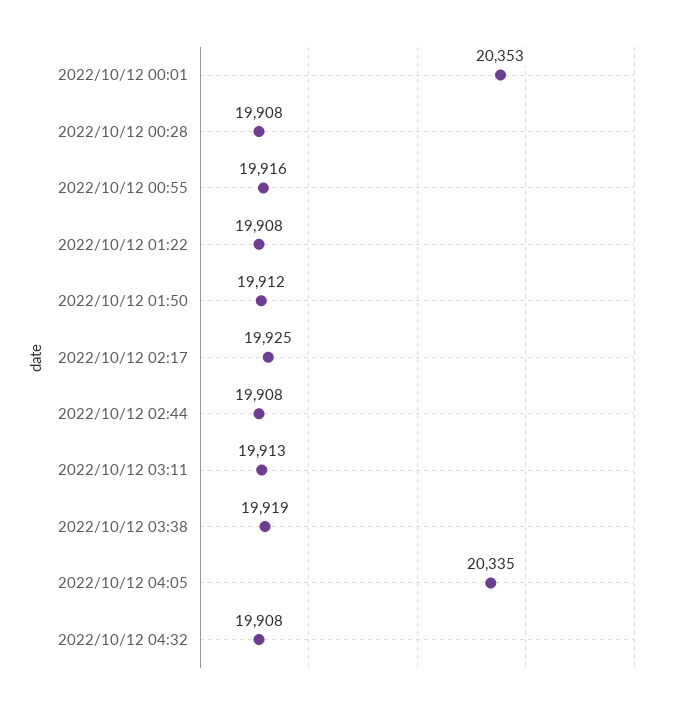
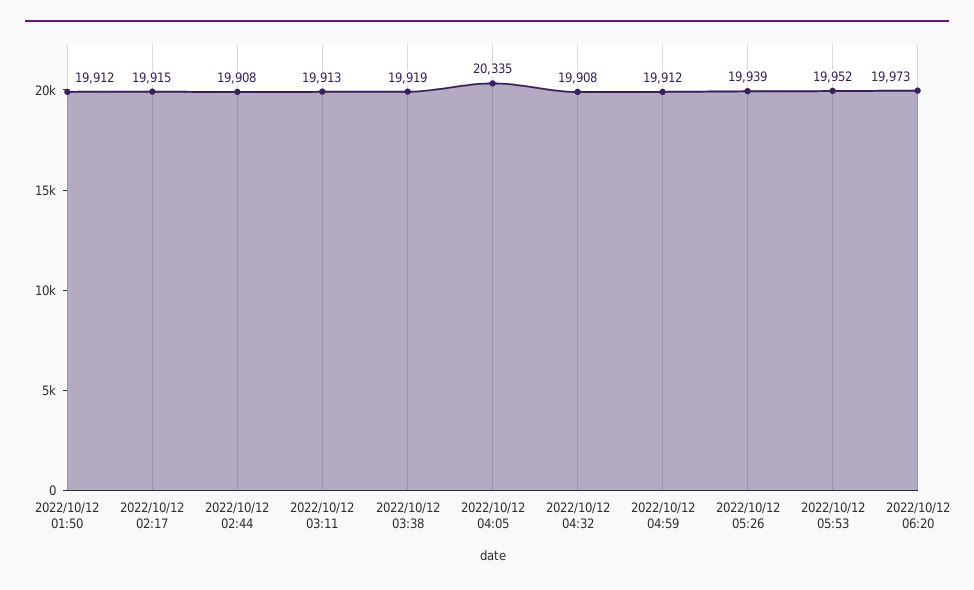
2022/10/12 00:01: 20353 -> none
2022/10/12 00:28: 19908 -> none
2022/10/12 00:55: 19916 -> none
2022/10/12 01:22: 19908 -> none
2022/10/12 02:17: 19925 -> 19915
2022/10/12 04:59: none -> 19912
2022/10/12 05:26: none -> 19939
2022/10/12 05:53: none -> 19952
2022/10/12 06:20: none -> 19973

